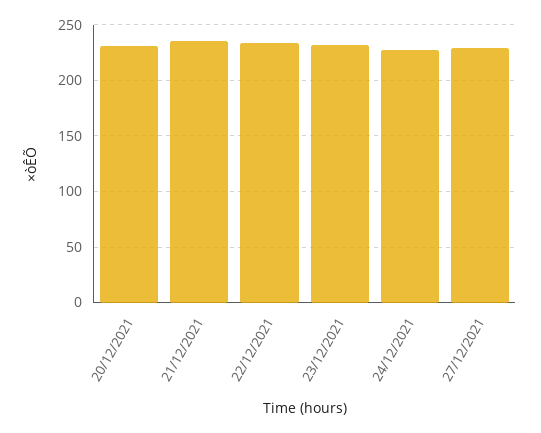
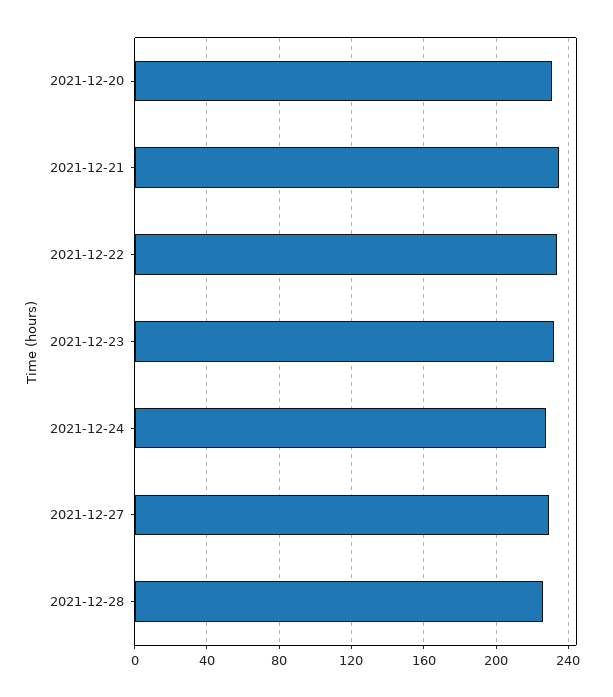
2021-12-28: none -> 225

